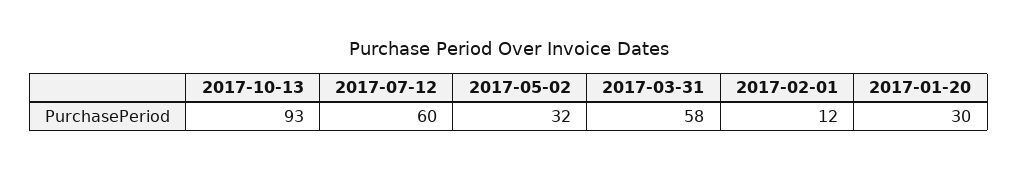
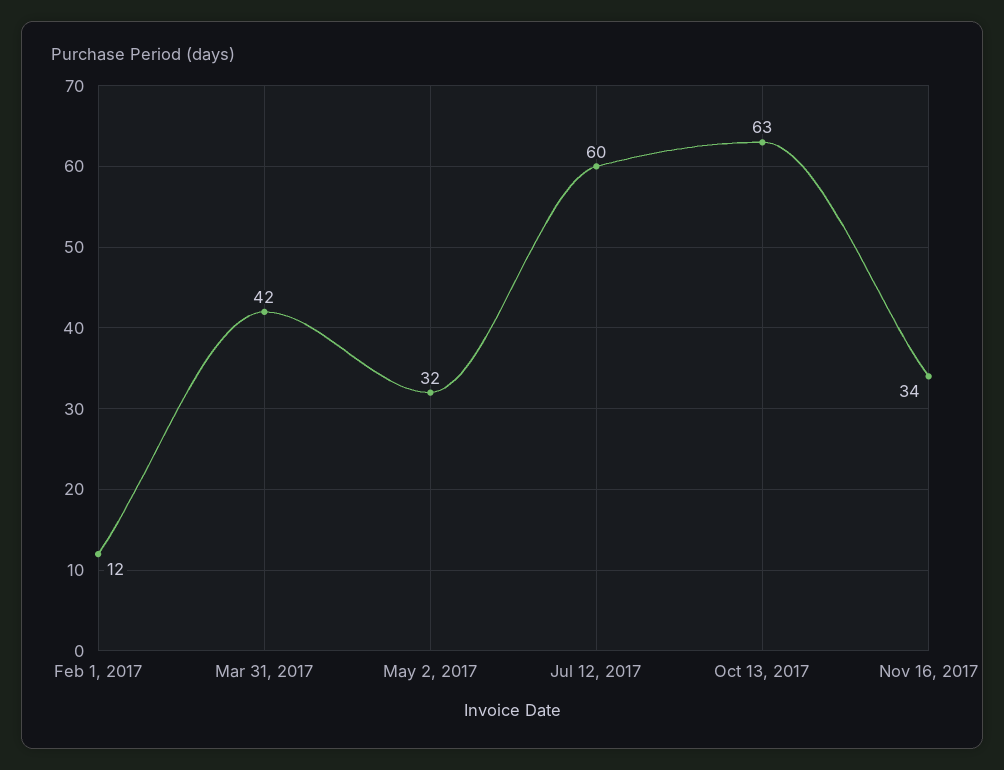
2017-10-13: 93 -> 63
2017-03-31: 58 -> 42
2017-01-20: 30 -> none
Nov 16, 2017: none -> 34

